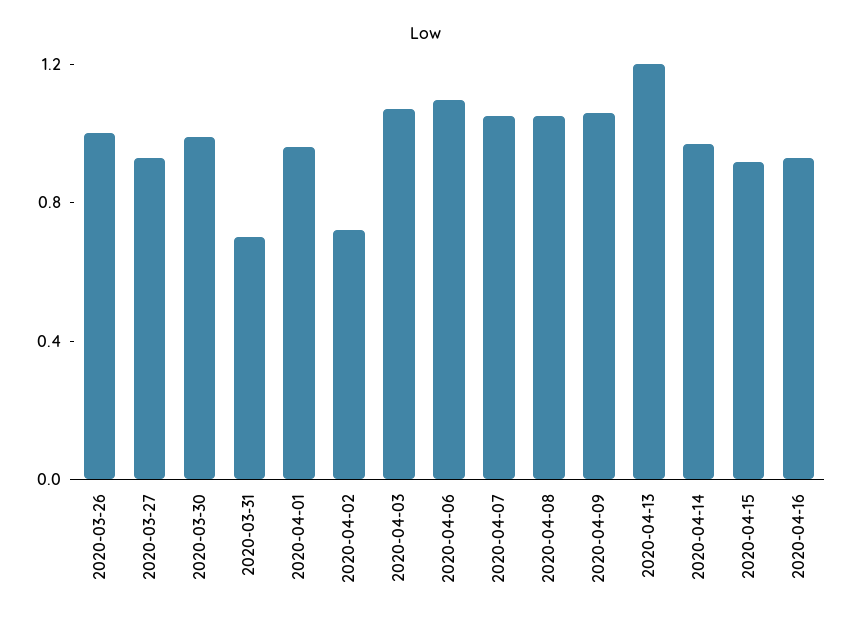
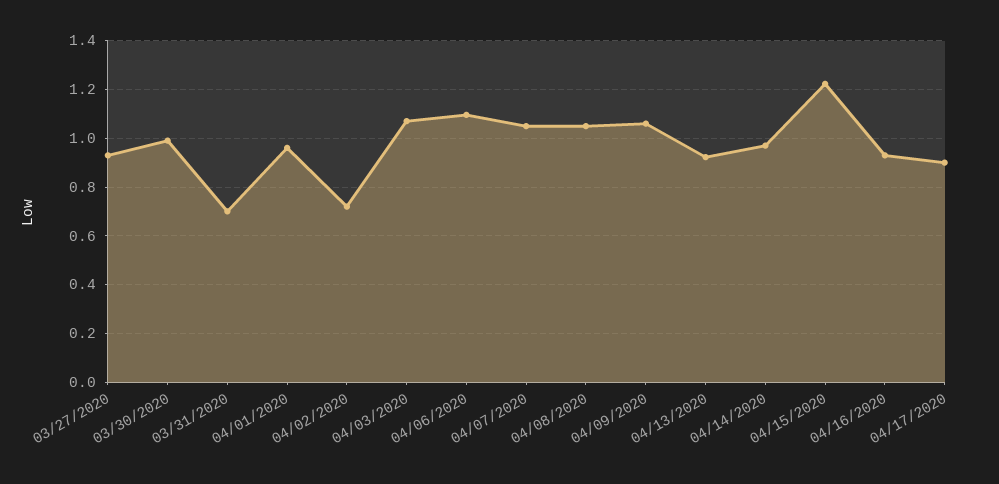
2020-03-26: 1 -> none
2020-04-13: 1.2 -> 0.925
2020-04-15: 0.9 -> 1.225
04/17/2020: none -> 0.9

